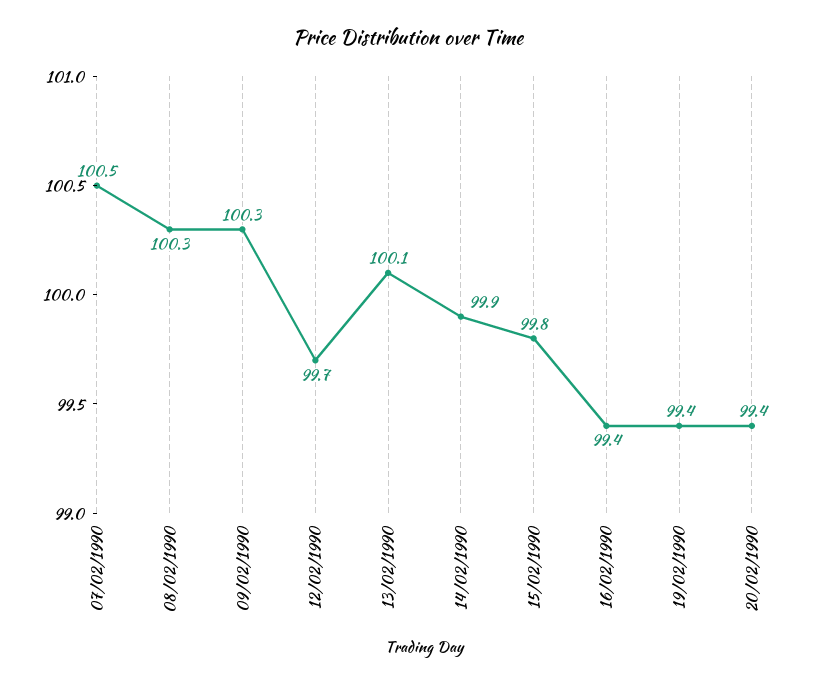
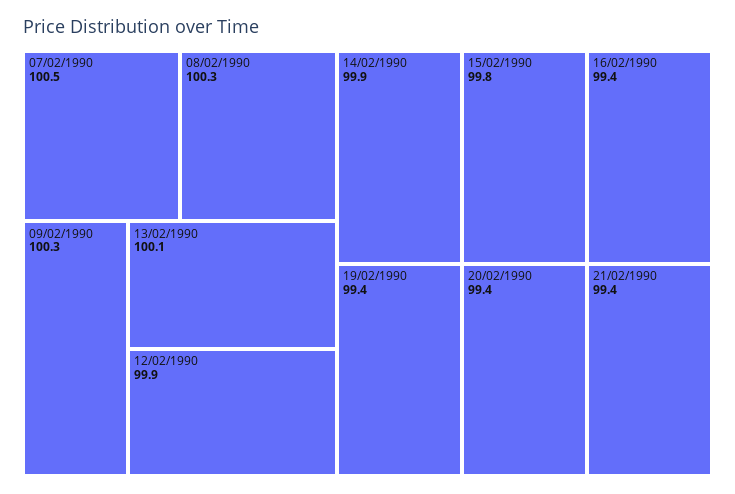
12/02/1990: 99.7 -> 99.9
21/02/1990: none -> 99.4

